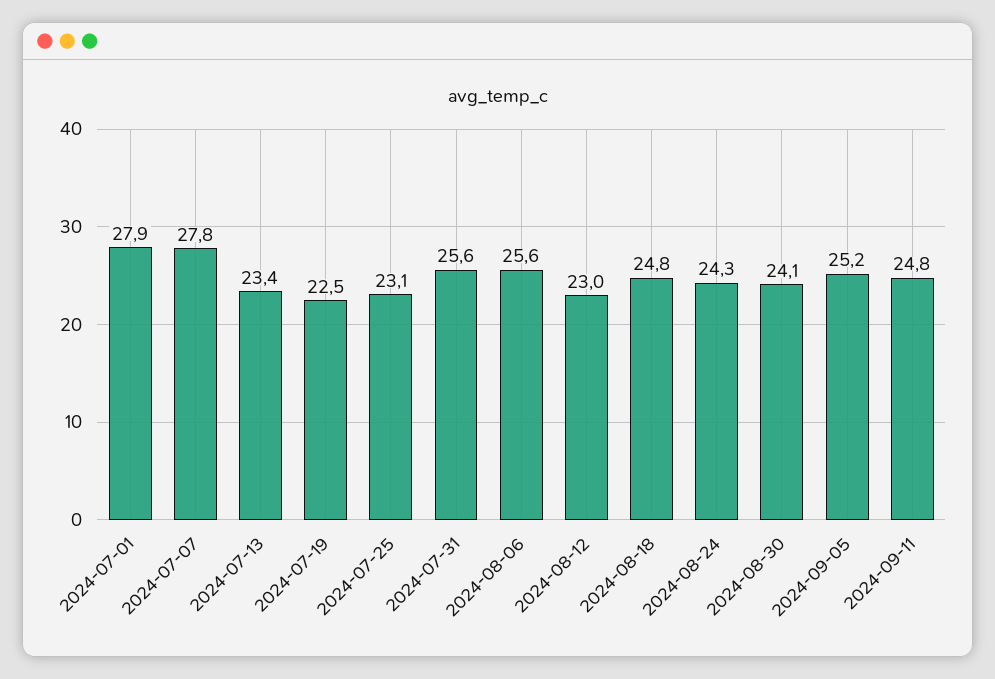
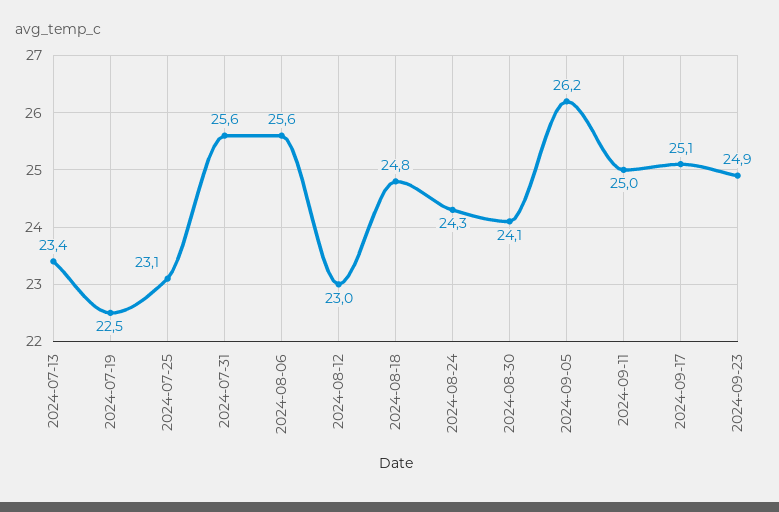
2024-07-01: 27.9 -> none
2024-07-07: 27.8 -> none
2024-09-05: 25.2 -> 26.2
2024-09-11: 24.8 -> 25
2024-09-17: none -> 25.1
2024-09-23: none -> 24.9

